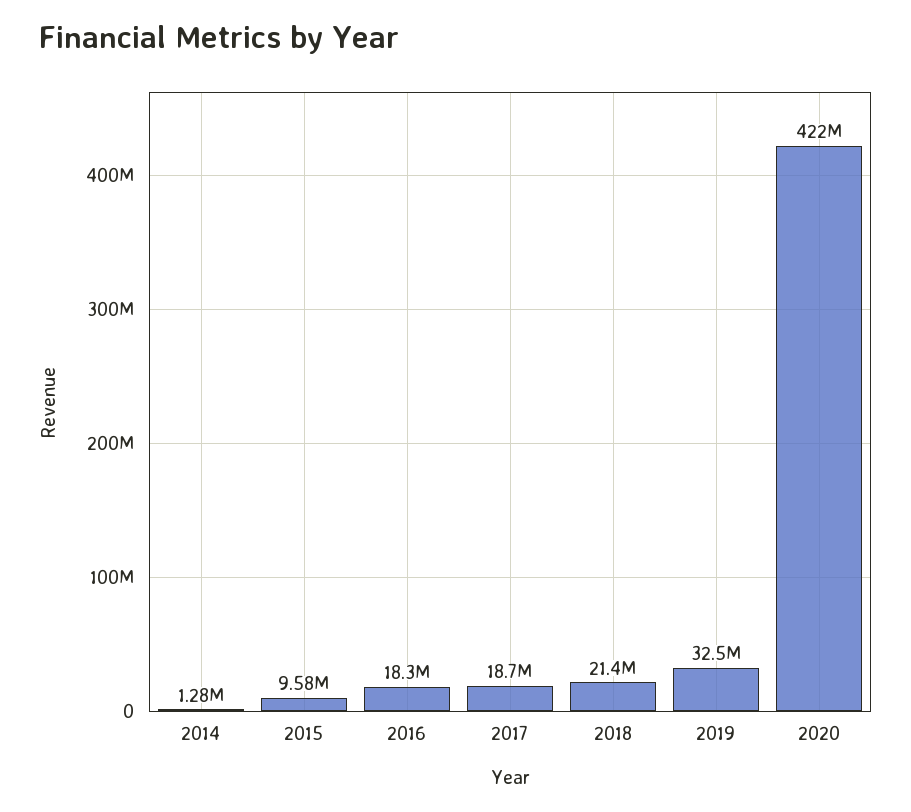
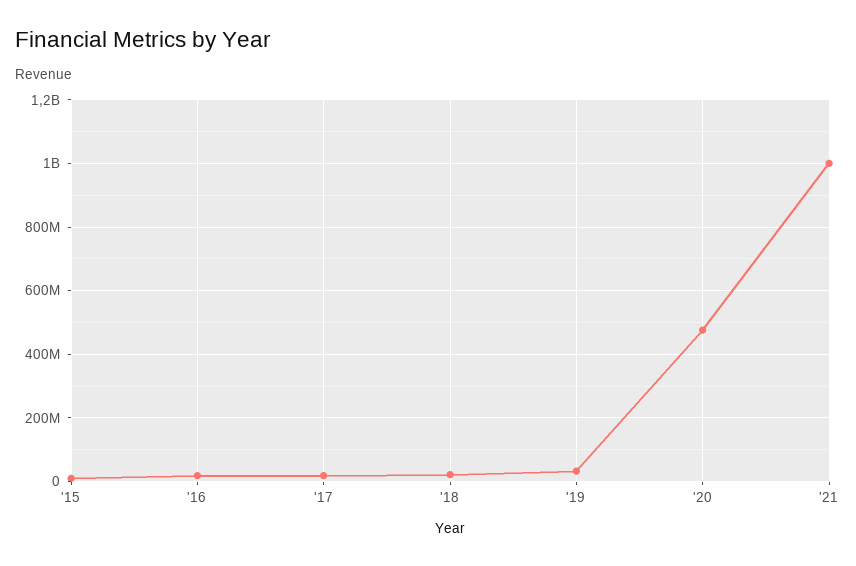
2014: 1280000 -> none
2020: 422000000 -> 480000000
'21: none -> 1000000000

